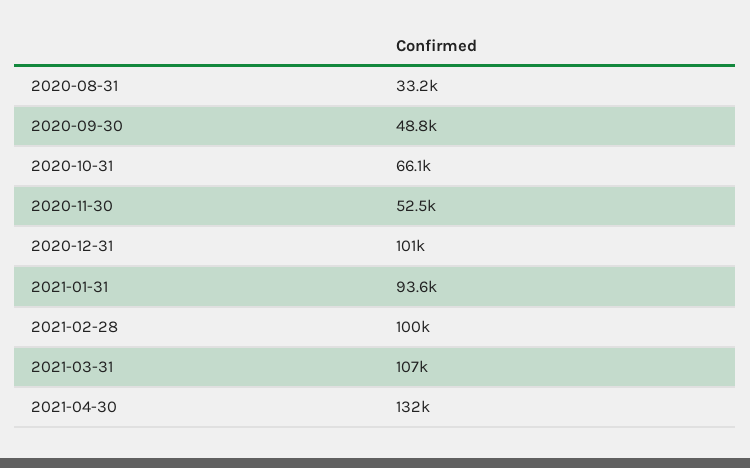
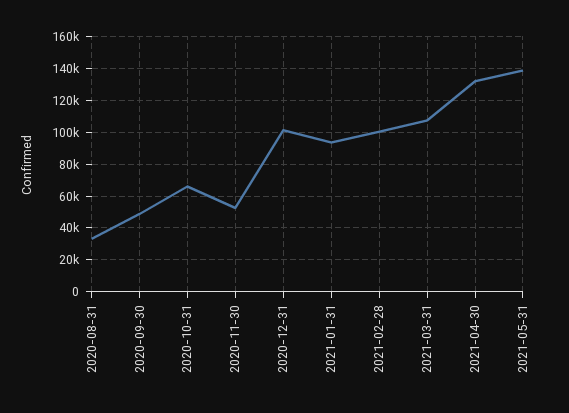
2021-05-31: none -> 140000

